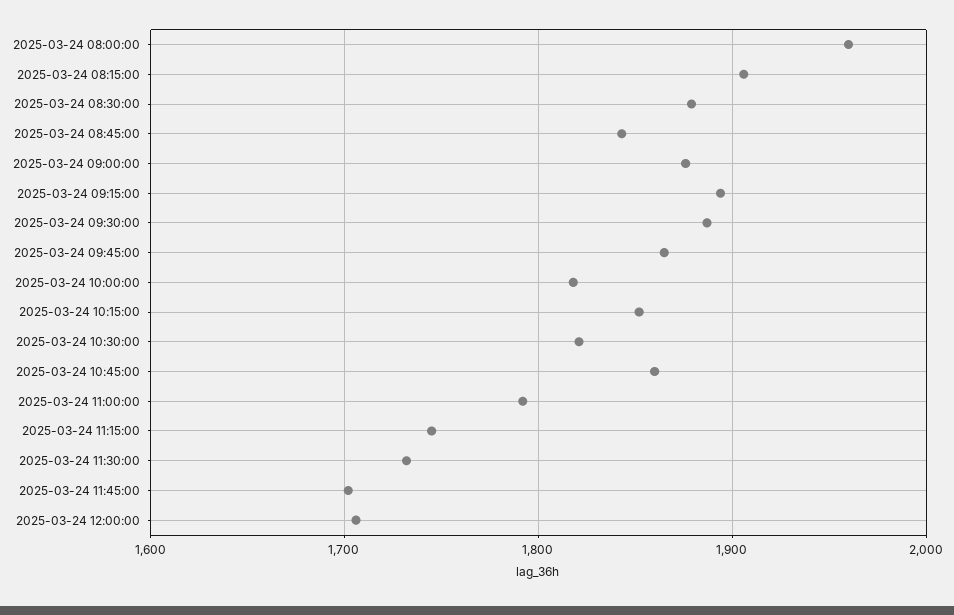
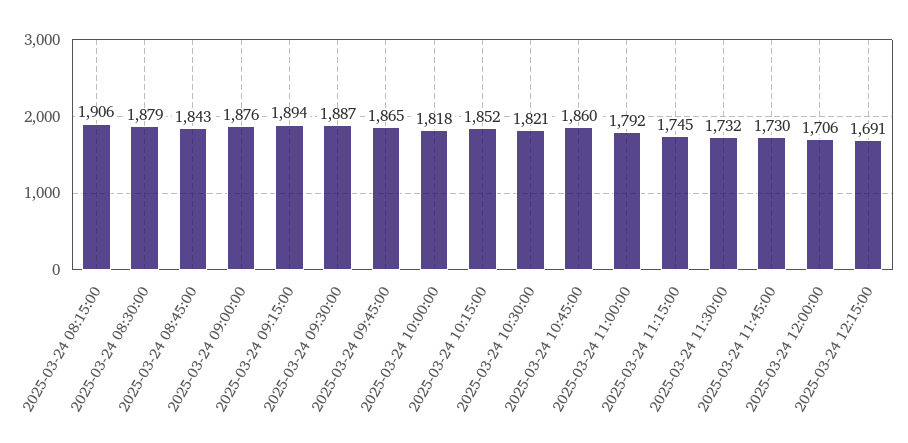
2025-03-24 08:00:00: 1960 -> none
2025-03-24 11:45:00: 1700 -> 1730
2025-03-24 12:15:00: none -> 1691

